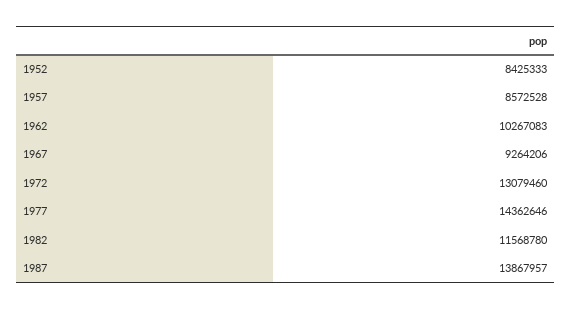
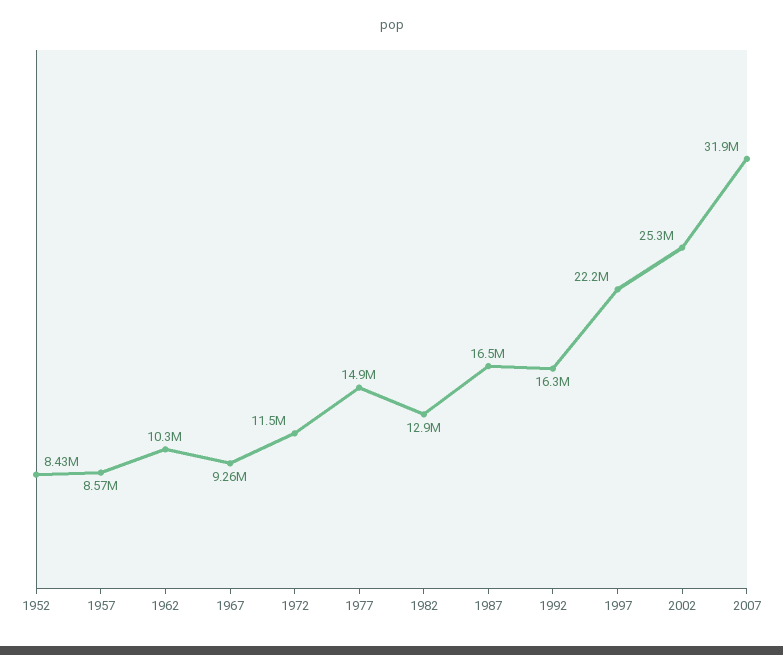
1972: 13079460 -> 11500000
1977: 14362646 -> 14900000
1982: 11568780 -> 12900000
1987: 13867957 -> 16500000
1992: none -> 16300000
1997: none -> 22200000
2002: none -> 25300000
2007: none -> 31900000

